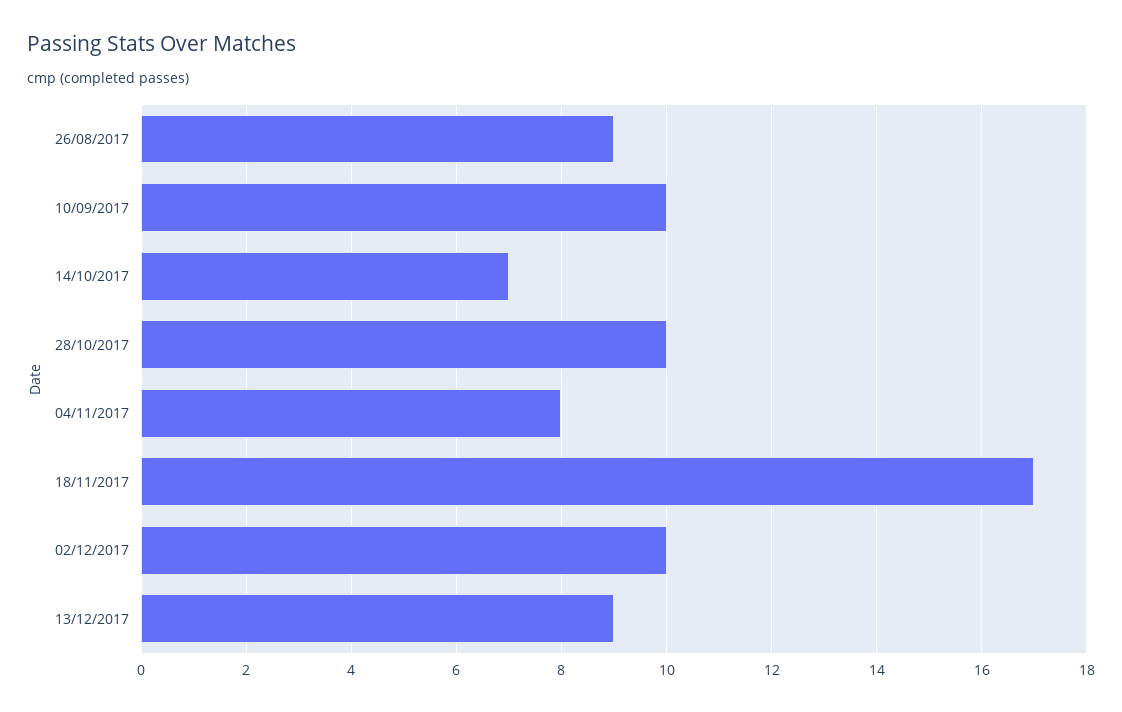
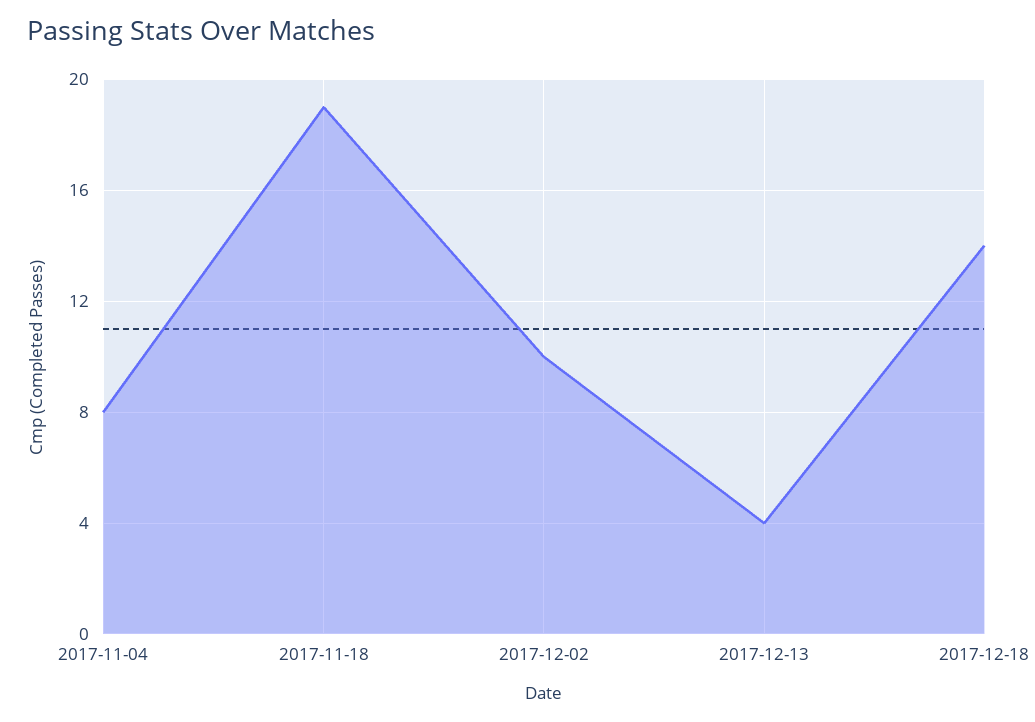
26/08/2017: 9 -> none
10/09/2017: 10 -> none
14/10/2017: 7 -> none
28/10/2017: 10 -> none
18/11/2017: 17 -> 19
13/12/2017: 9 -> 4
2017-12-18: none -> 14

